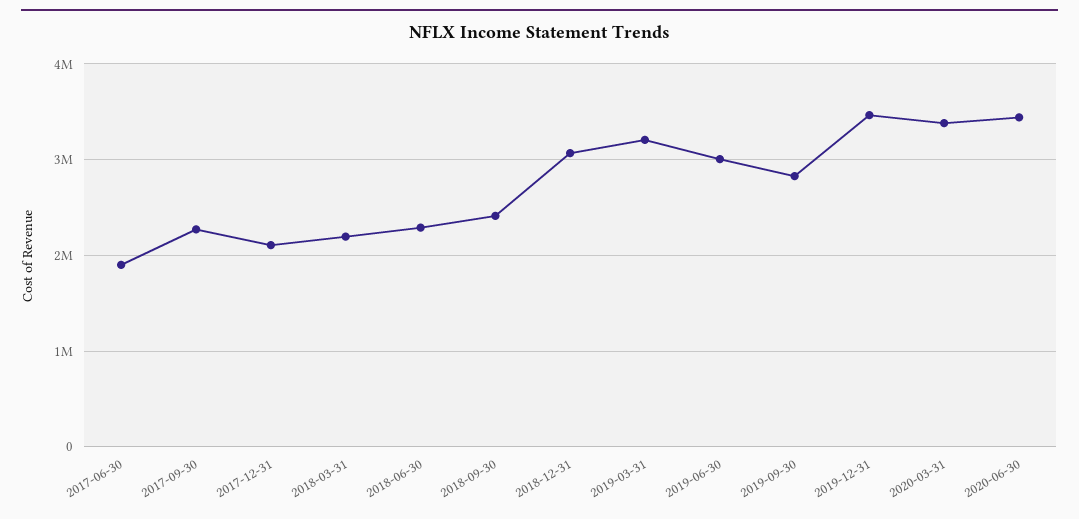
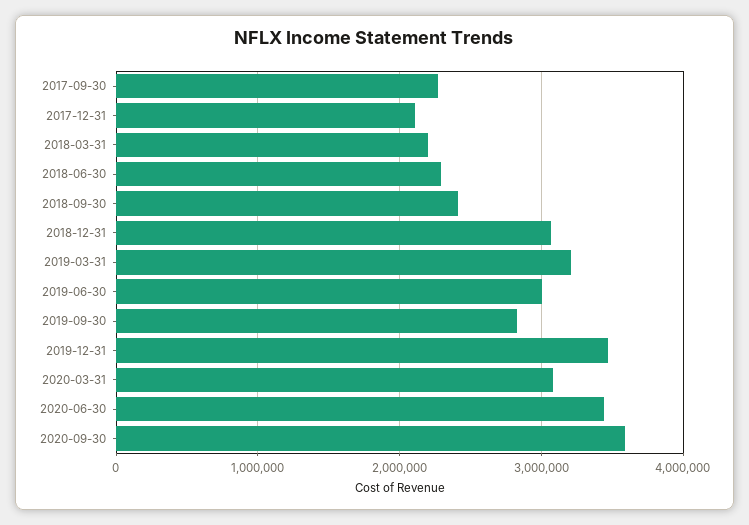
2017-06-30: 1900000 -> none
2020-03-31: 3400000 -> 3100000
2020-09-30: none -> 3600000

